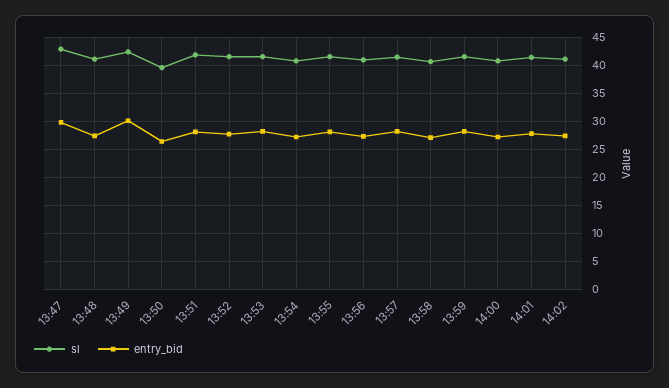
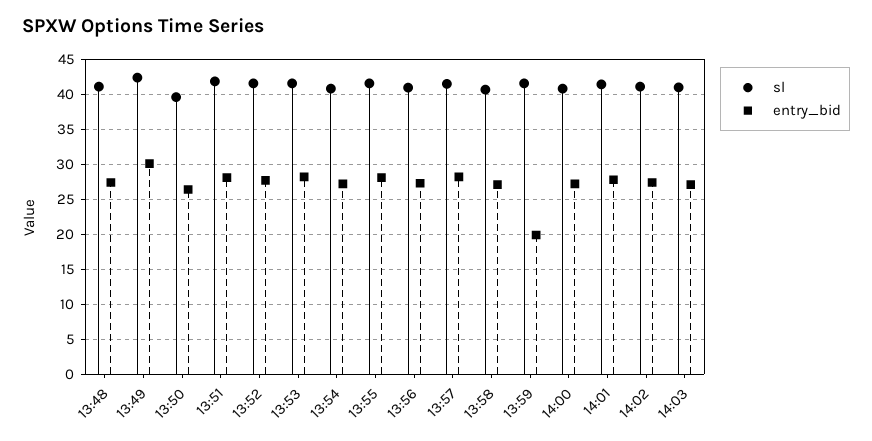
sl, 13:47: 42.5 -> none
entry_bid, 13:47: 30 -> none
entry_bid, 13:59: 27.5 -> 20
sl, 14:03: none -> 41
entry_bid, 14:03: none -> 27

